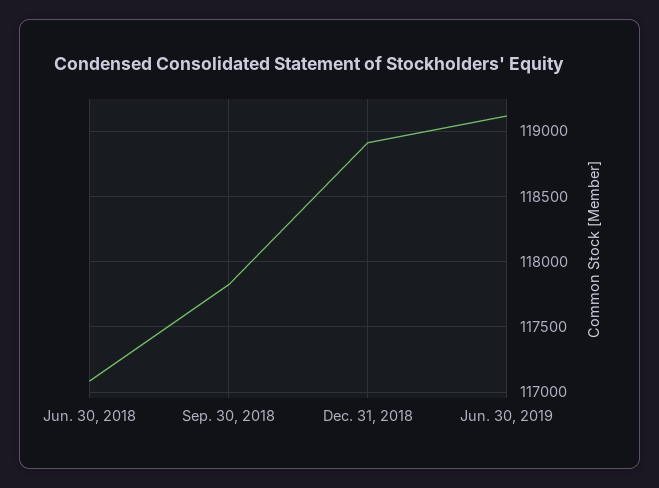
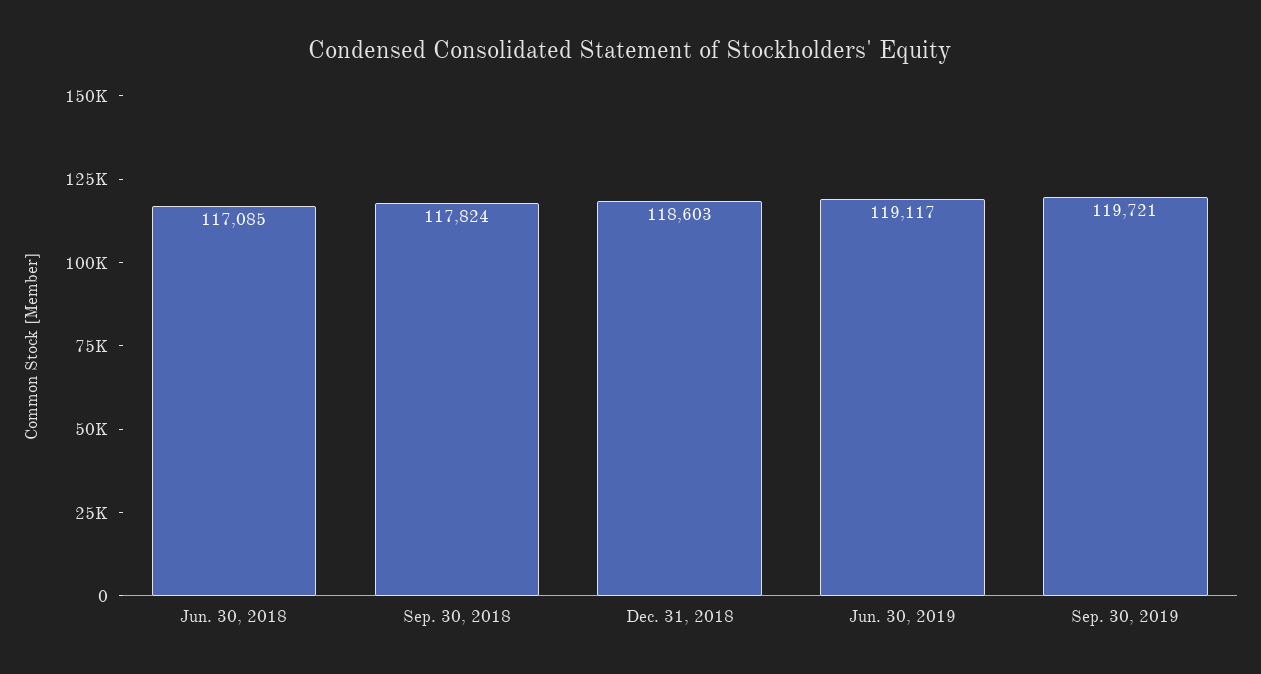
Dec. 31, 2018: 118900 -> 118603
Sep. 30, 2019: none -> 119721

